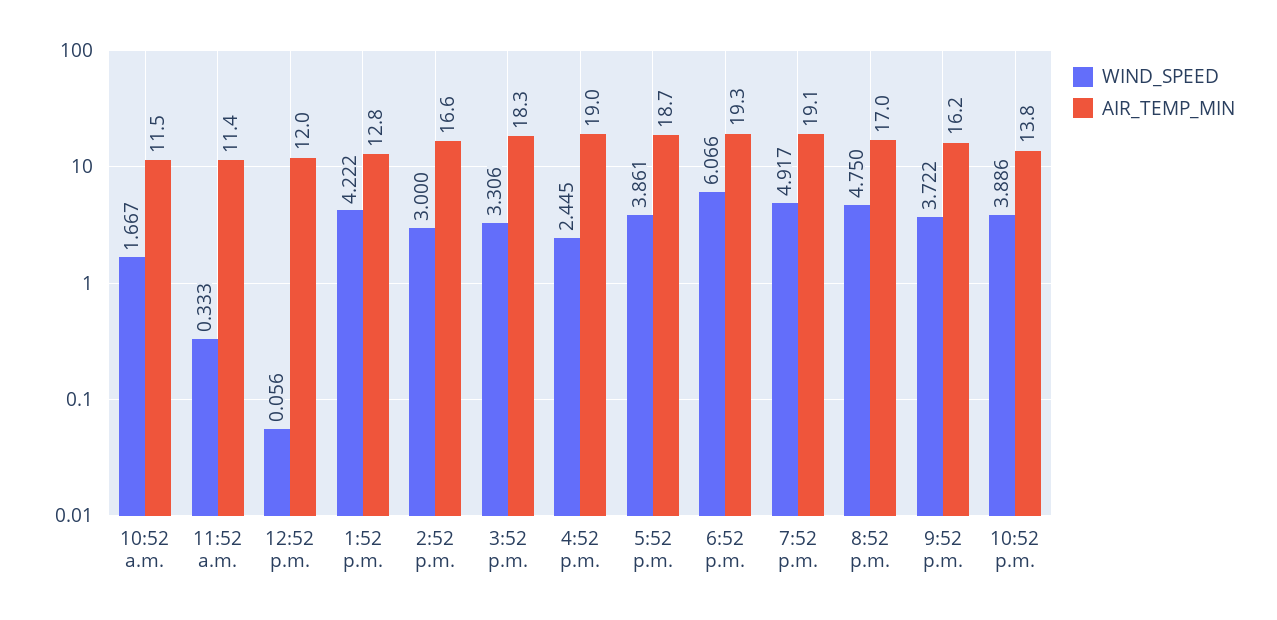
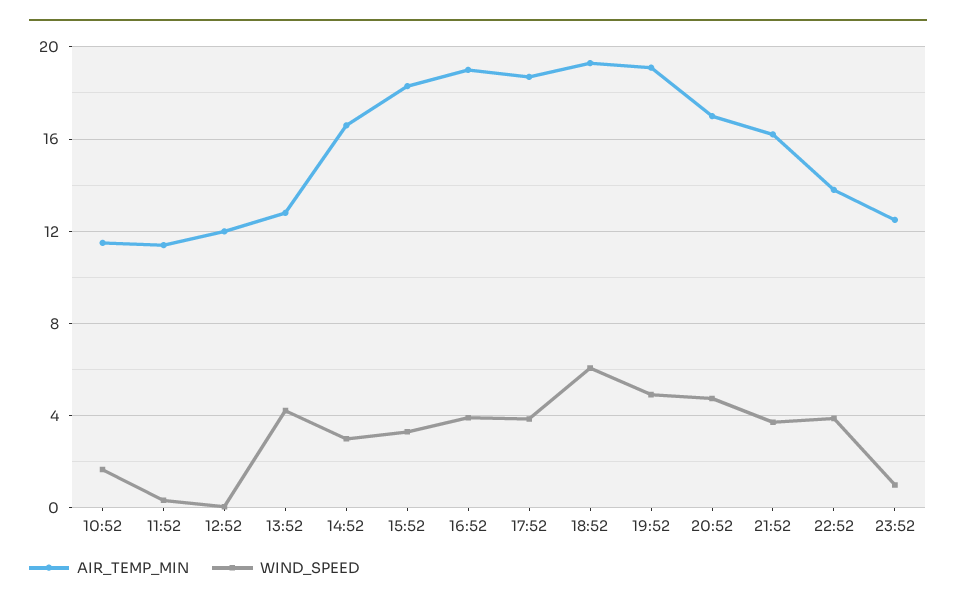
WIND_SPEED, 4:52 p.m.: 2.445 -> 4
AIR_TEMP_MIN, 23:52: none -> 12.5
WIND_SPEED, 23:52: none -> 1

